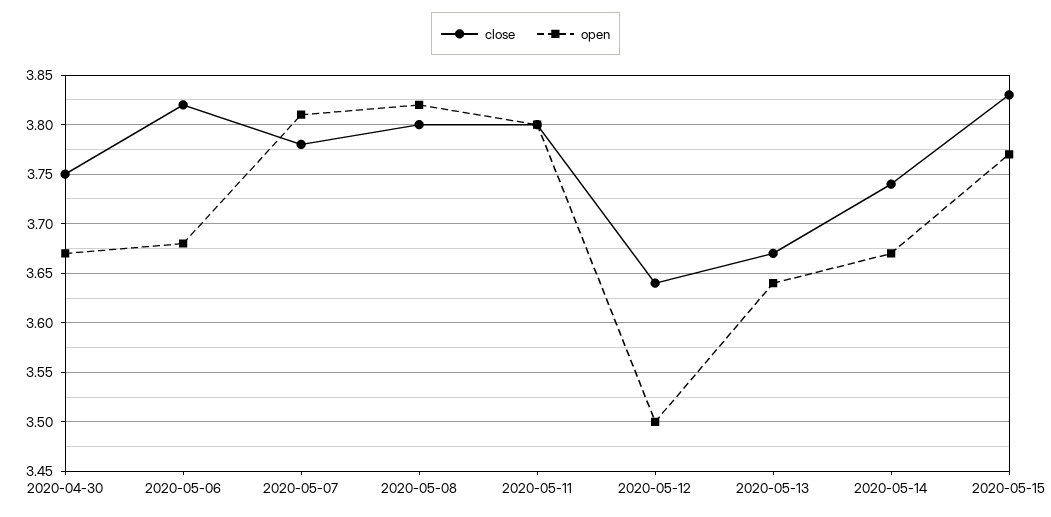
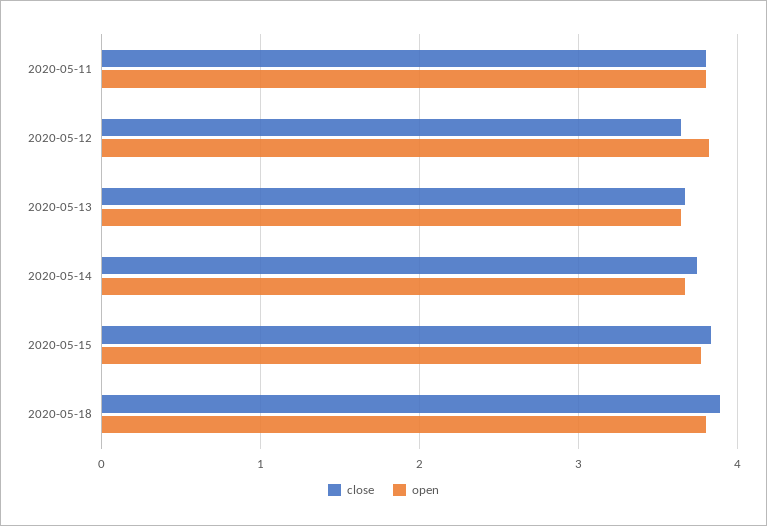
close, 2020-04-30: 3.75 -> none
open, 2020-04-30: 3.67 -> none
close, 2020-05-06: 3.82 -> none
open, 2020-05-06: 3.68 -> none
close, 2020-05-07: 3.78 -> none
open, 2020-05-07: 3.81 -> none
close, 2020-05-08: 3.8 -> none
open, 2020-05-08: 3.82 -> none
open, 2020-05-12: 3.5 -> 3.8
close, 2020-05-18: none -> 3.9
open, 2020-05-18: none -> 3.8

